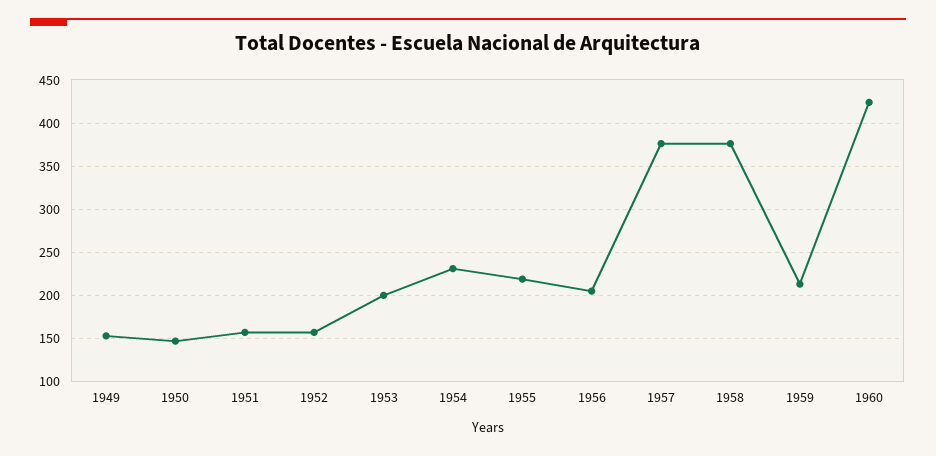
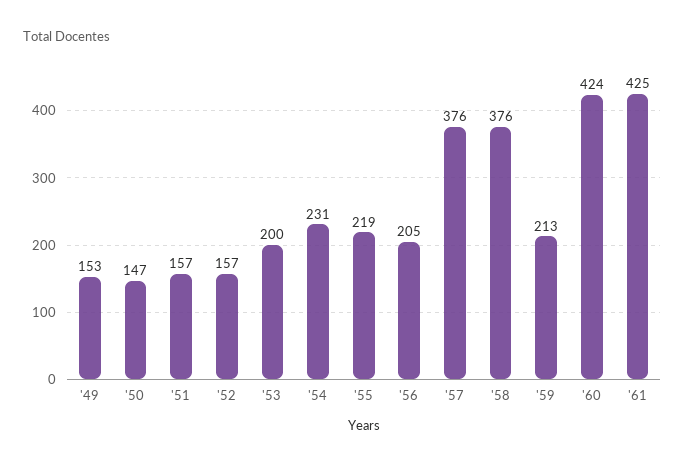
'61: none -> 425

